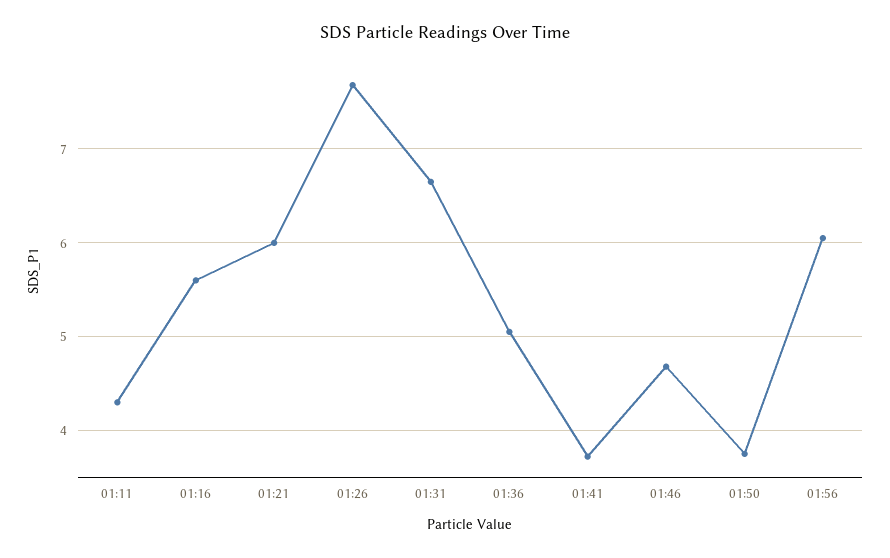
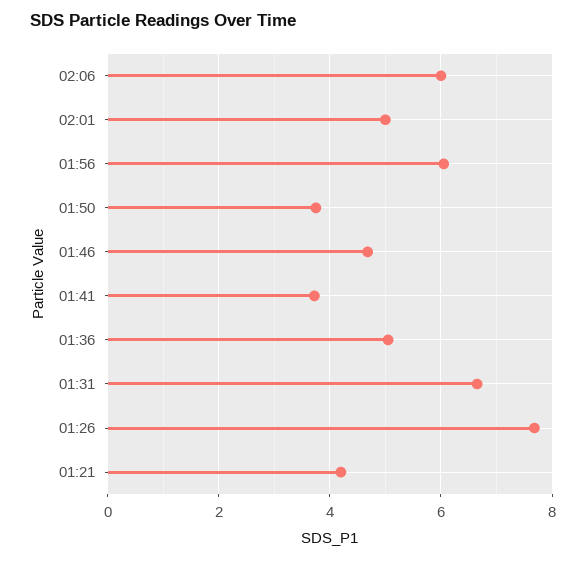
01:11: 4.3 -> none
01:16: 5.6 -> none
01:21: 6 -> 4.2
02:06: none -> 6
02:01: none -> 5

